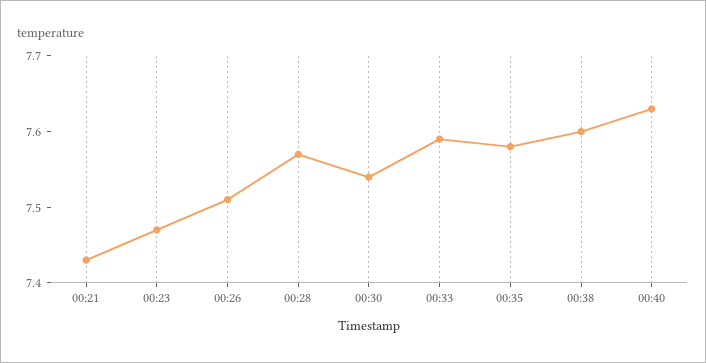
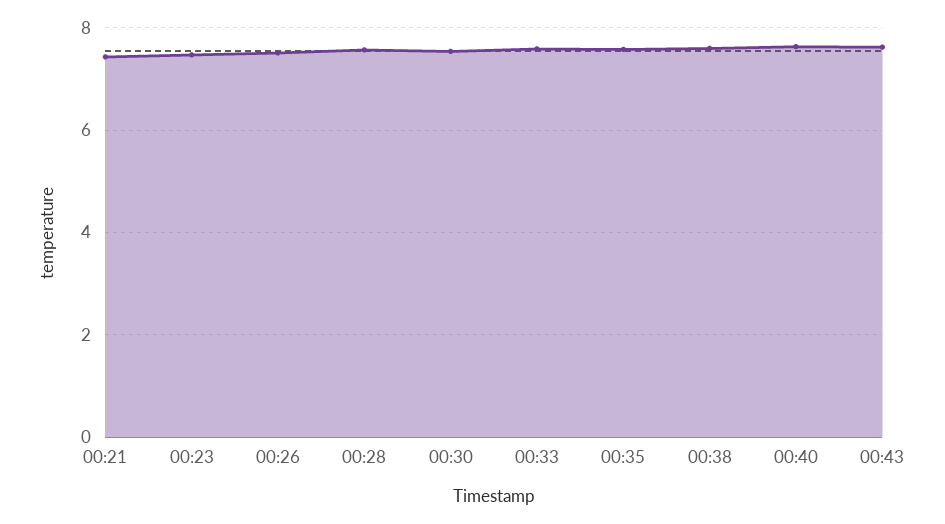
00:43: none -> 7.6

